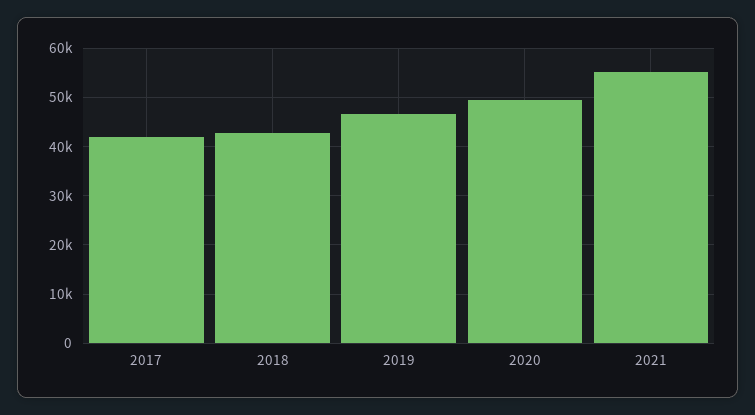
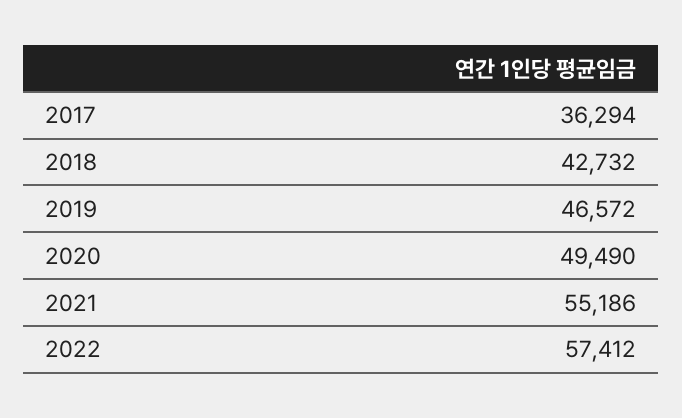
2017: 42000 -> 36294
2022: none -> 57412

